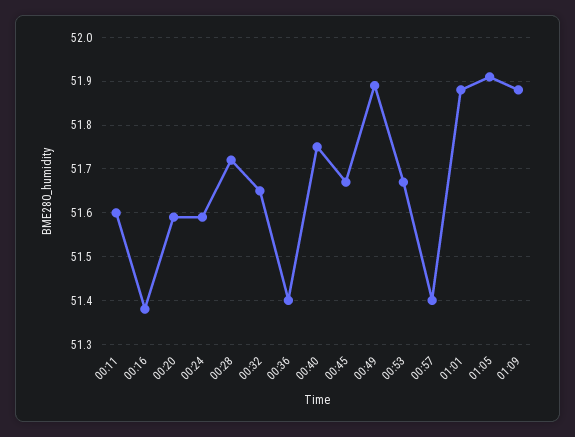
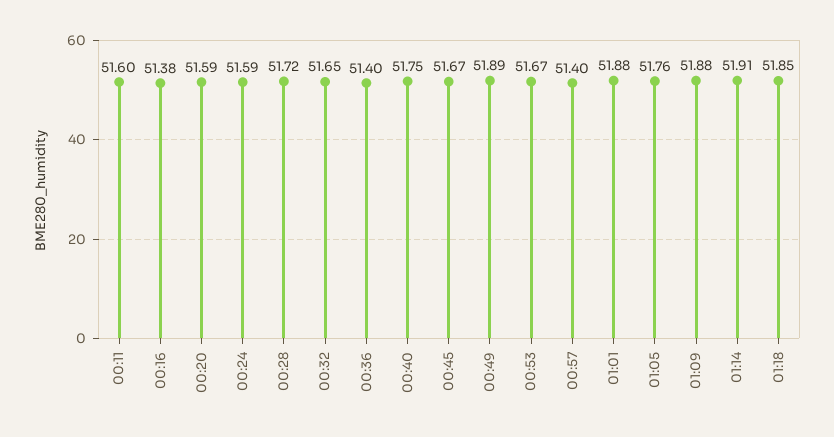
01:05: 51.9 -> 51.76
01:14: none -> 51.91
01:18: none -> 51.85

